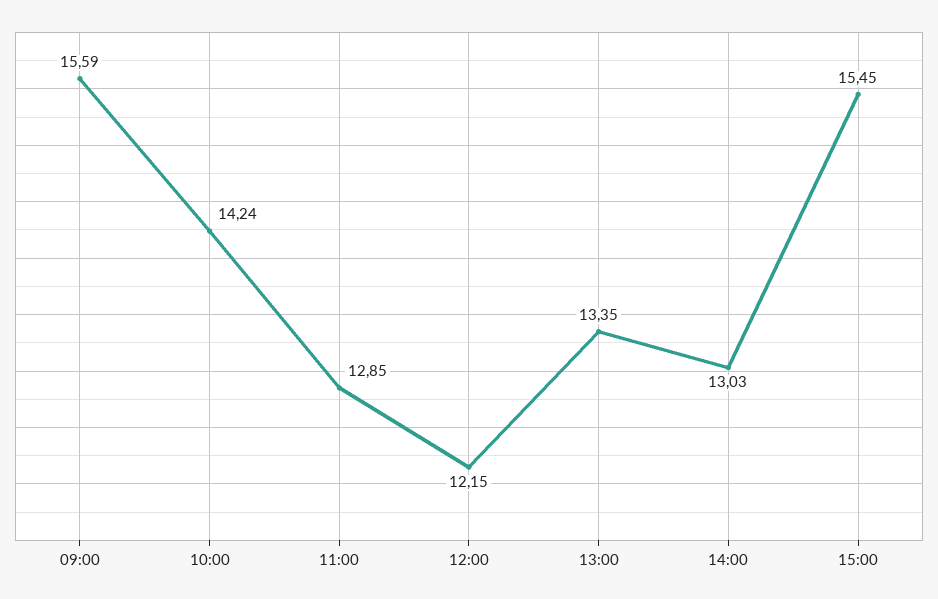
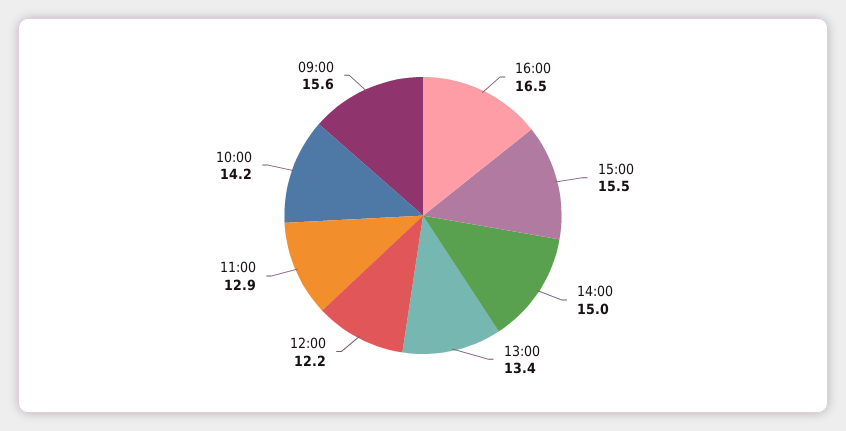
14:00: 13.03 -> 15
16:00: none -> 16.5

